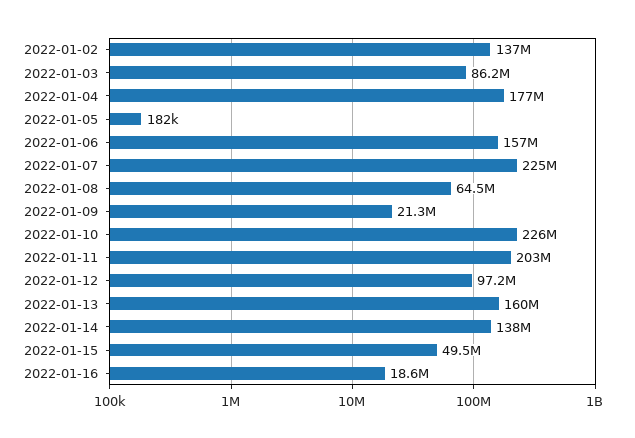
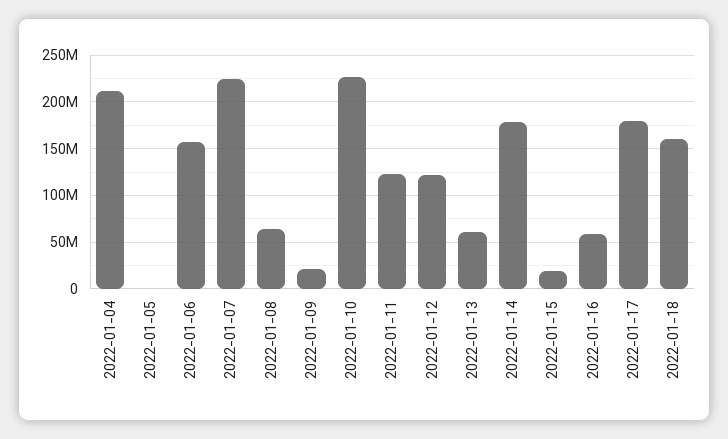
2022-01-02: 137000000 -> none
2022-01-03: 86200000 -> none
2022-01-04: 177000000 -> 210000000
2022-01-11: 203000000 -> 120000000
2022-01-12: 97200000 -> 120000000
2022-01-13: 160000000 -> 60000000
2022-01-14: 138000000 -> 180000000
2022-01-15: 49500000 -> 20000000
2022-01-16: 18600000 -> 60000000
2022-01-17: none -> 180000000
2022-01-18: none -> 160000000

